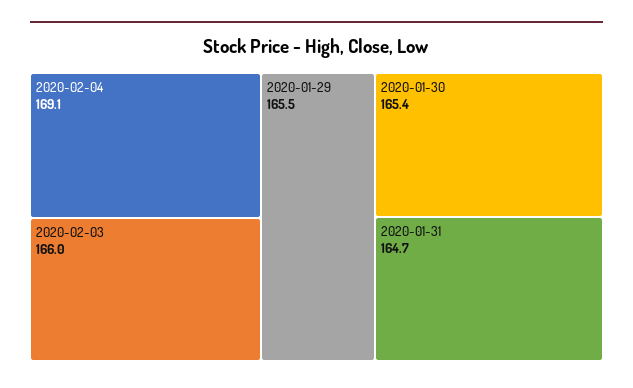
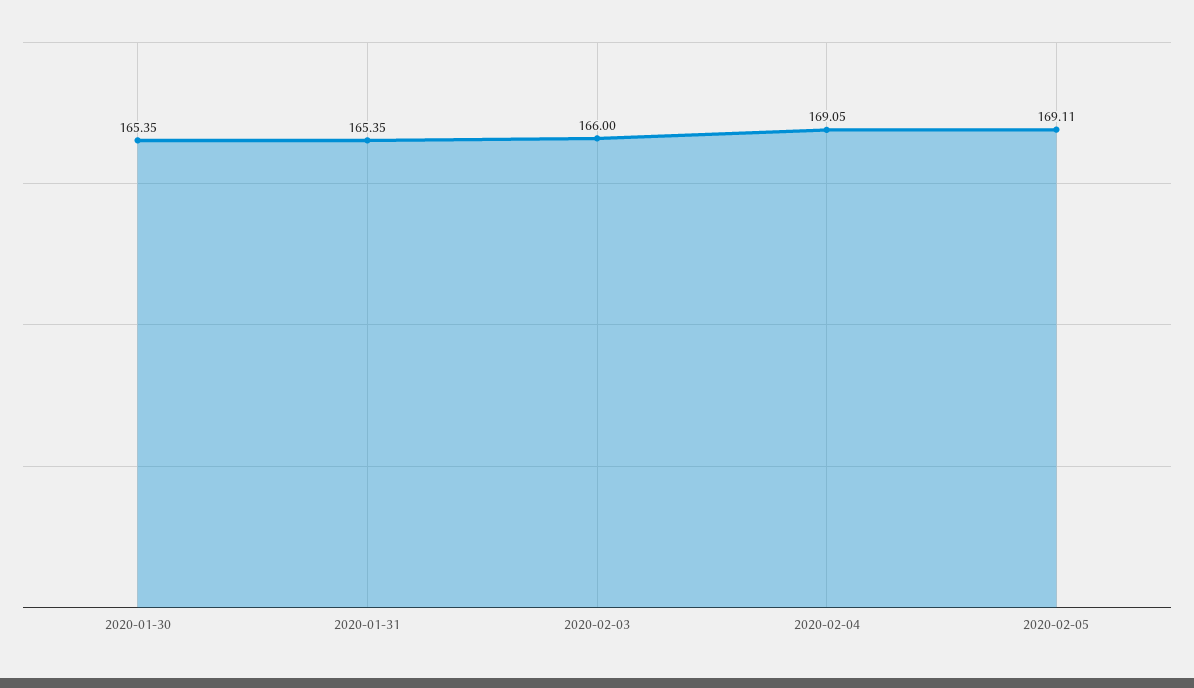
2020-01-29: 165.5 -> none
2020-01-31: 164.7 -> 165.35
2020-02-05: none -> 169.11

